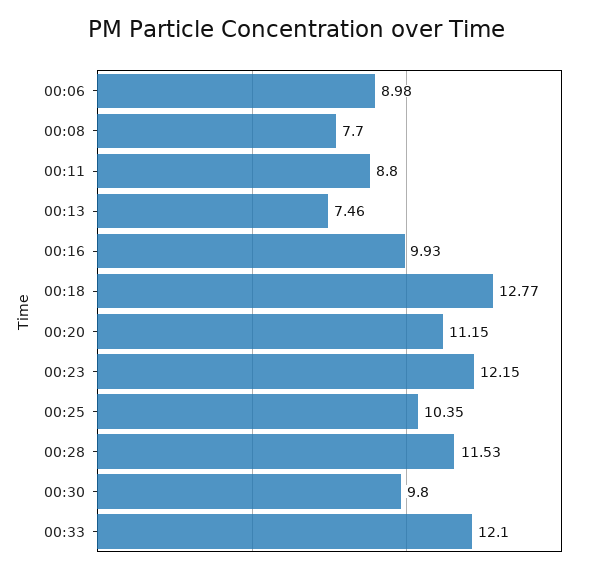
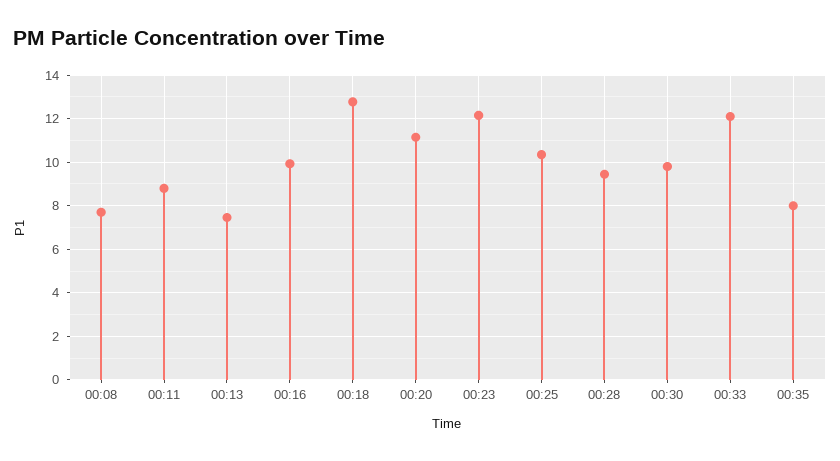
00:06: 8.98 -> none
00:28: 11.53 -> 9.5
00:35: none -> 8

